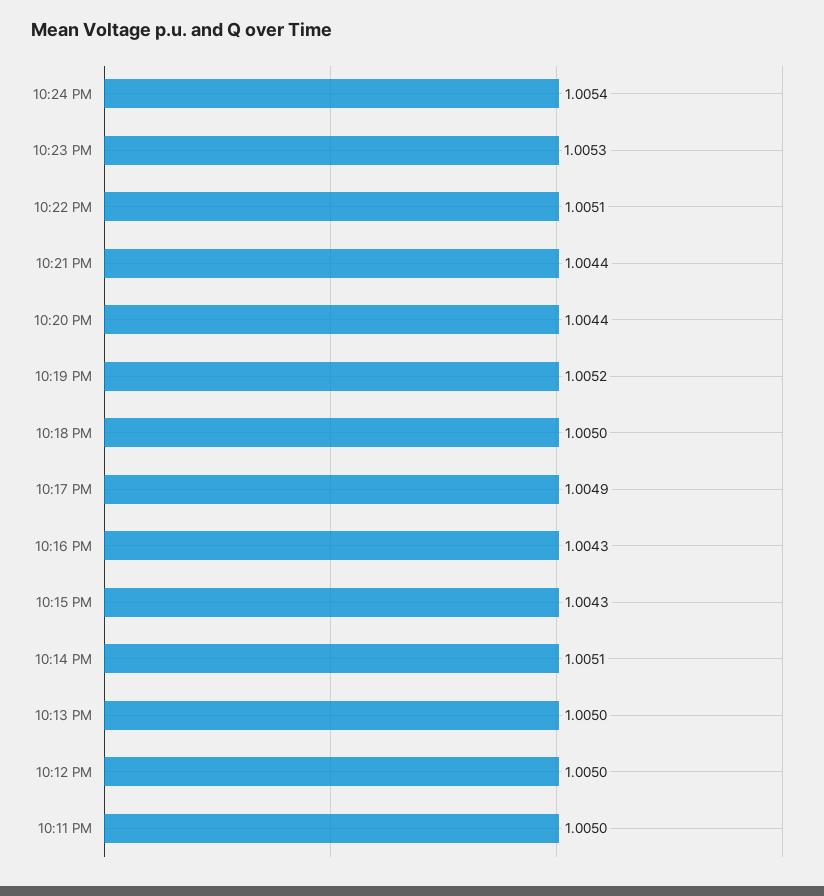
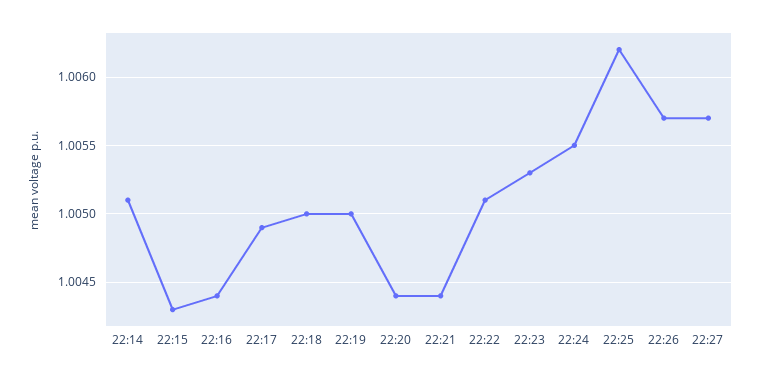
10:24 PM: 1.0054 -> 1.0055
10:19 PM: 1.0052 -> 1.005
10:16 PM: 1.0043 -> 1.0044
10:13 PM: 1.005 -> none
10:12 PM: 1.005 -> none
10:11 PM: 1.005 -> none
22:25: none -> 1.0062
22:26: none -> 1.0057
22:27: none -> 1.0057

